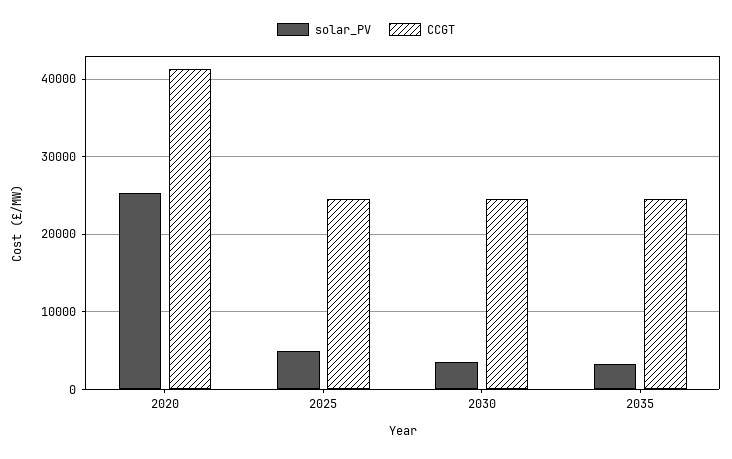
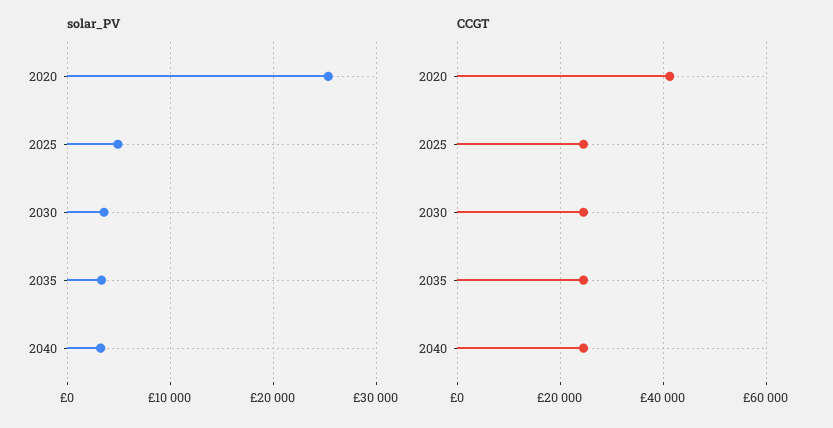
solar_PV, 2040: none -> 3000
CCGT, 2040: none -> 24000

